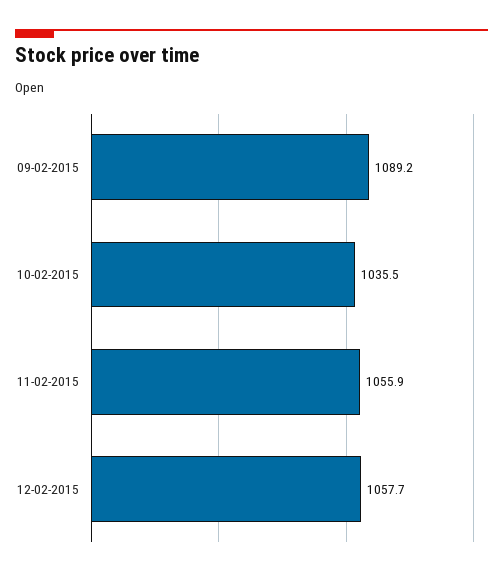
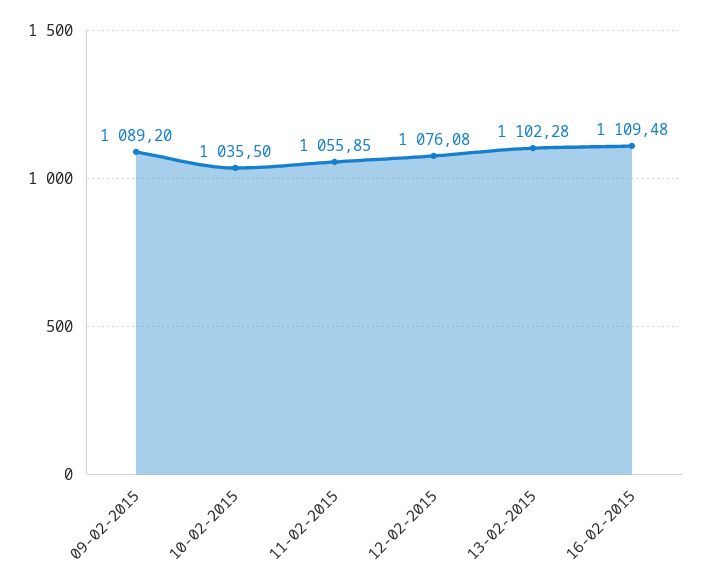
12-02-2015: 1057.7 -> 1076.08
13-02-2015: none -> 1102.28
16-02-2015: none -> 1109.48

